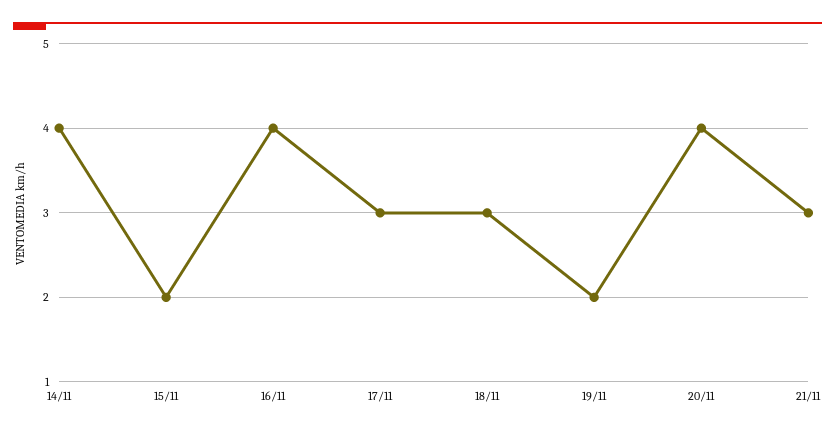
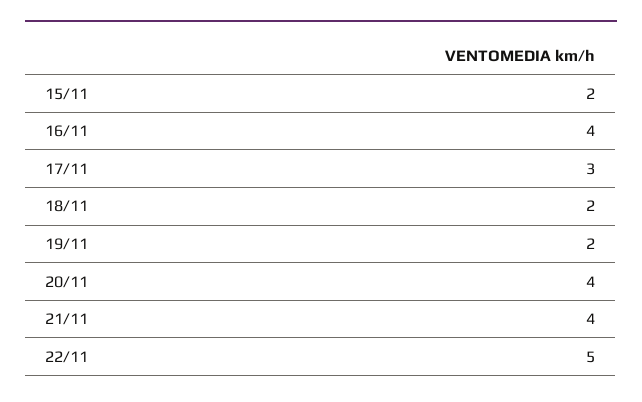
14/11: 4 -> none
18/11: 3 -> 2
21/11: 3 -> 4
22/11: none -> 5

